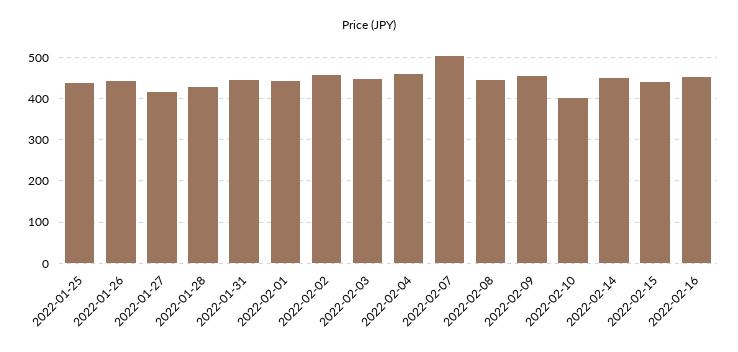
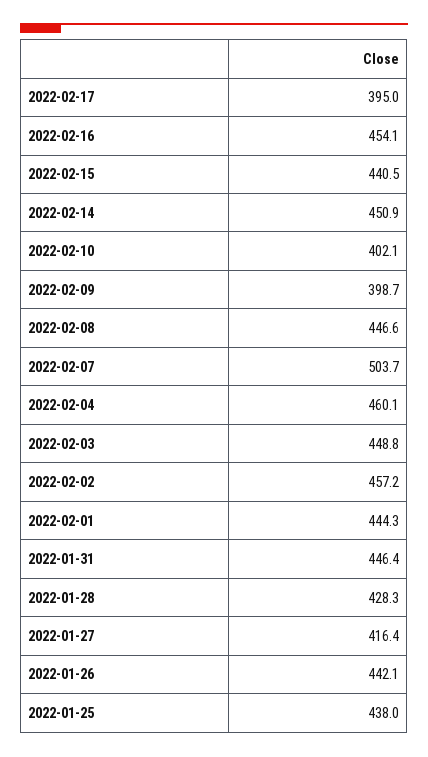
2022-02-09: 460 -> 398.7
2022-02-17: none -> 395

